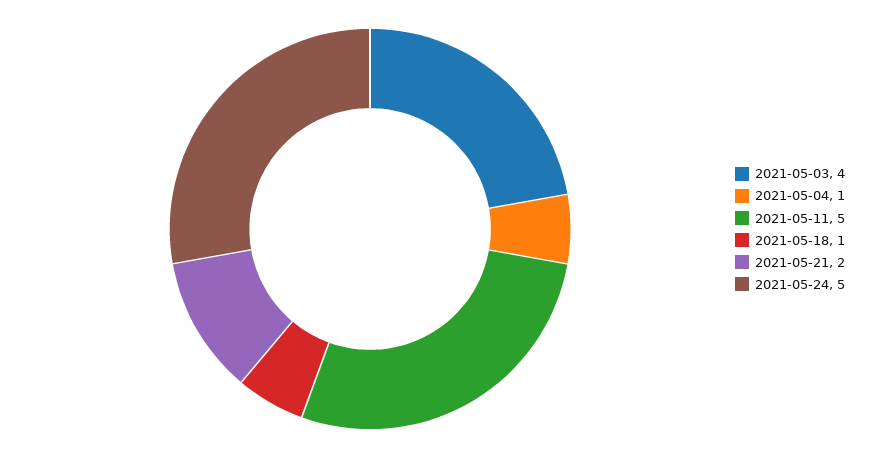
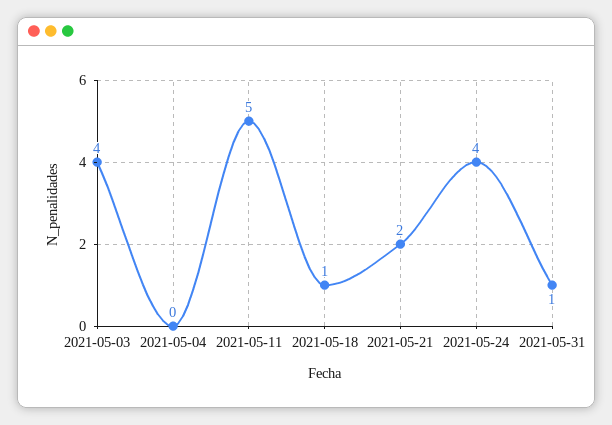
2021-05-04: 1 -> 0
2021-05-24: 5 -> 4
2021-05-31: none -> 1

